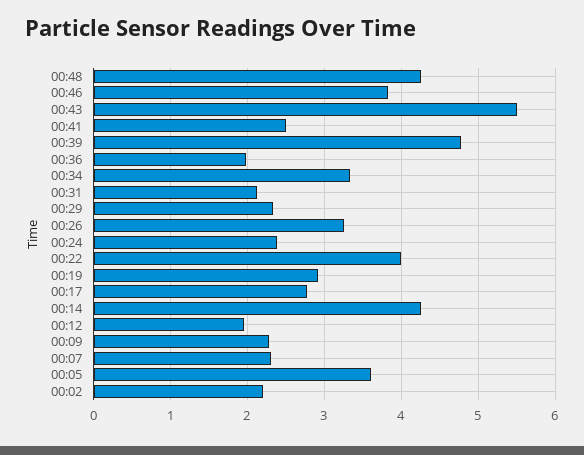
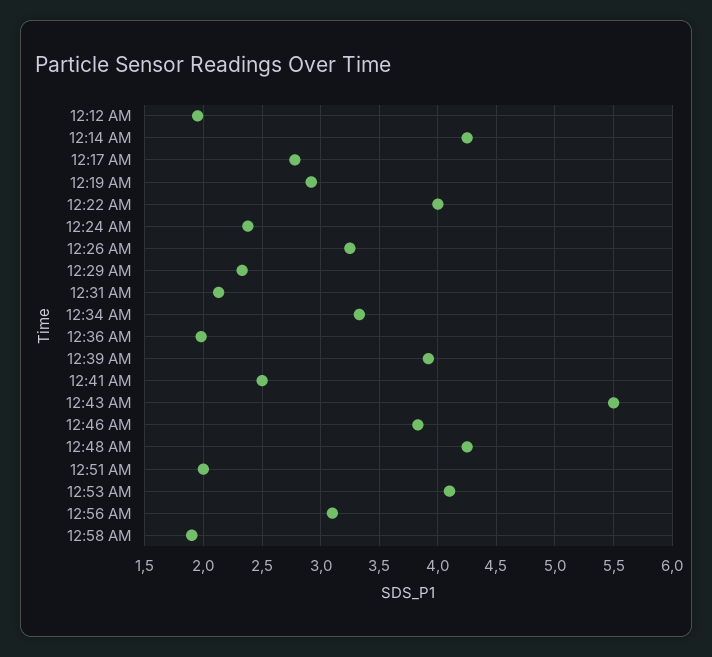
00:39: 4.8 -> 3.9
00:09: 2.3 -> none
00:07: 2.3 -> none
00:05: 3.6 -> none
00:02: 2.2 -> none
12:51 AM: none -> 2
12:53 AM: none -> 4.1
12:56 AM: none -> 3.1
12:58 AM: none -> 1.9

